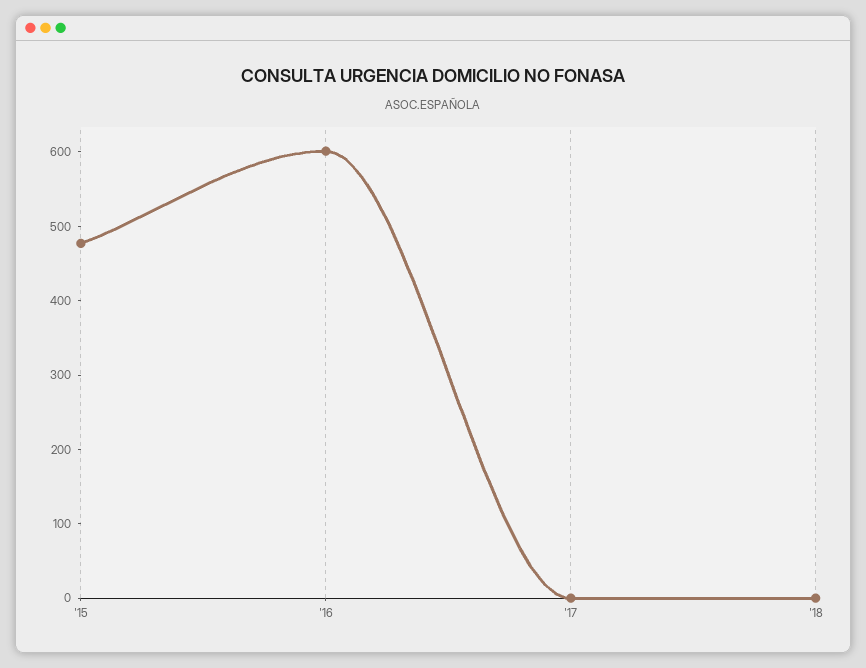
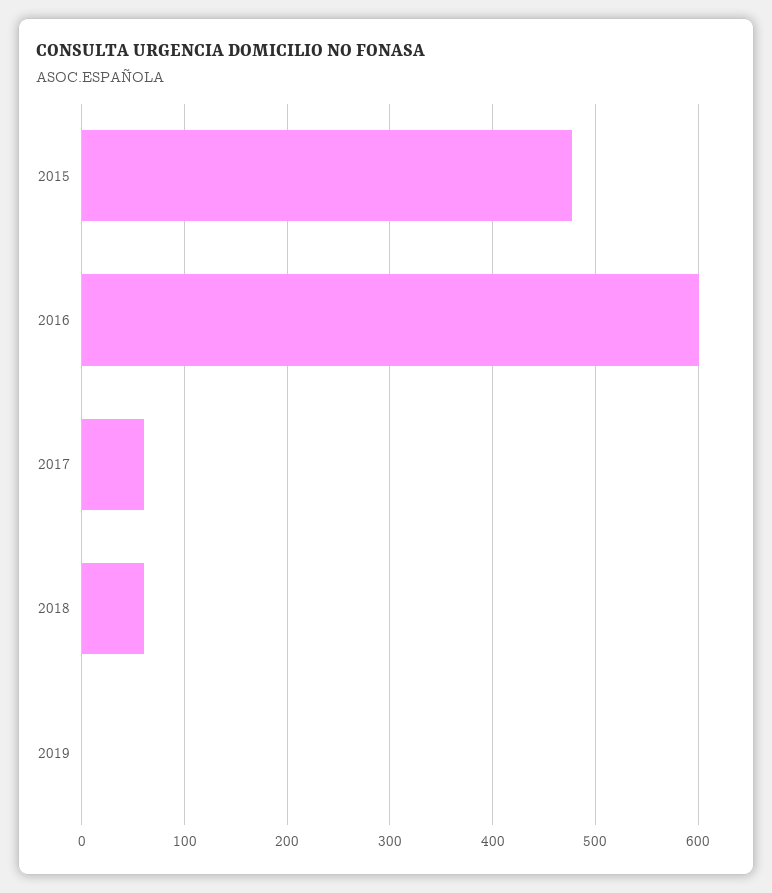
'17: 0 -> 60
'18: 0 -> 60
2019: none -> 0

